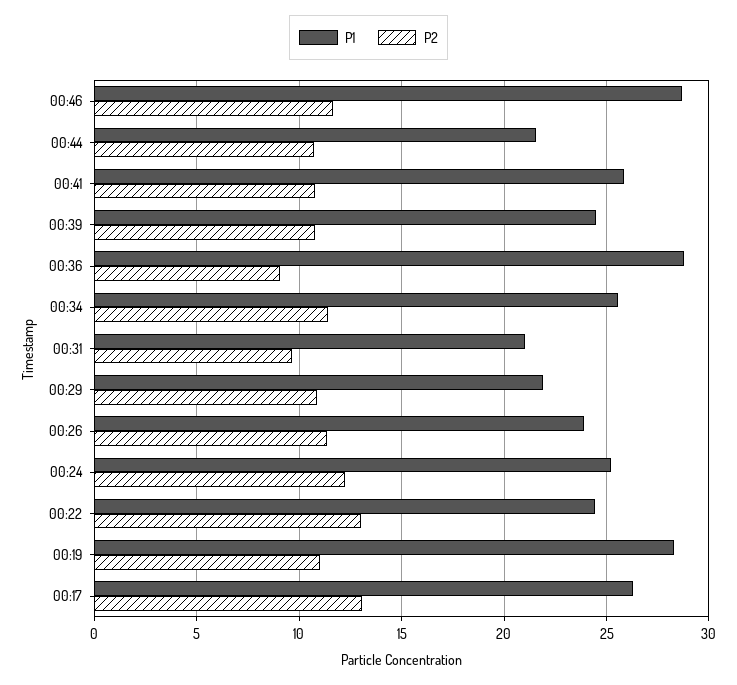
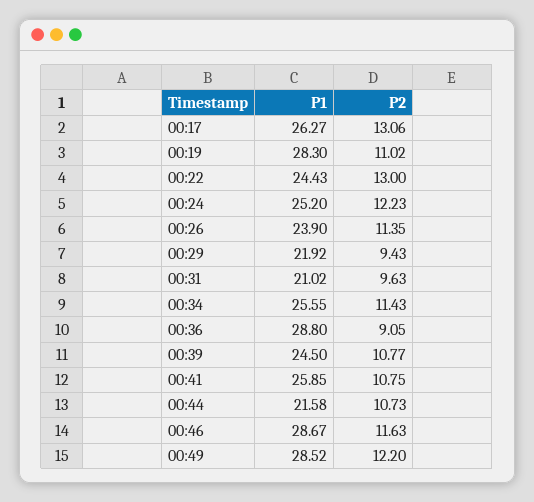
P2, 00:29: 11 -> 9.43
P1, 00:49: none -> 28.52
P2, 00:49: none -> 12.2

